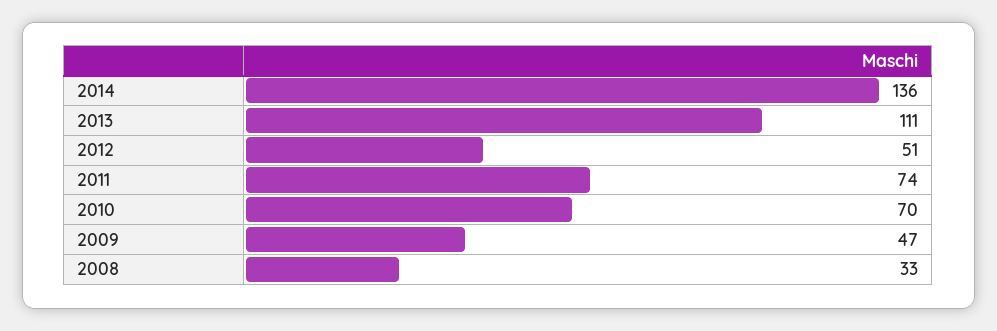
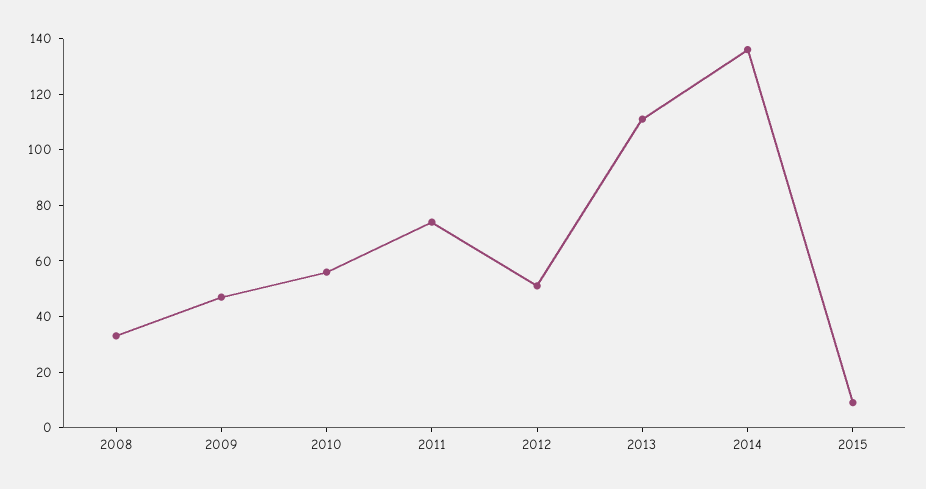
2010: 70 -> 55
2015: none -> 10

